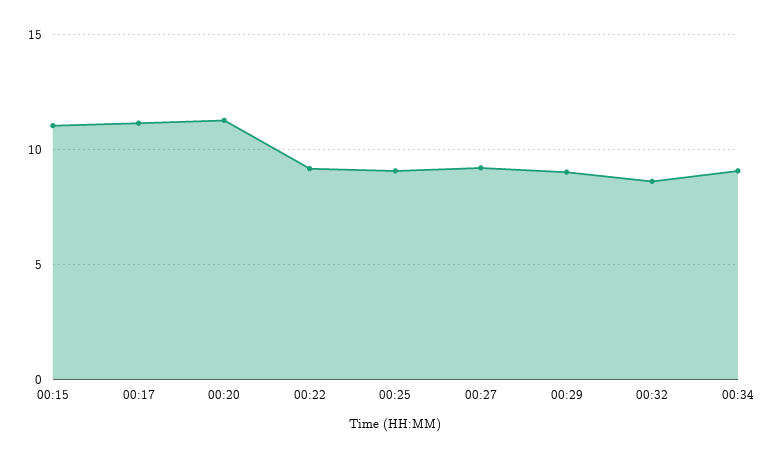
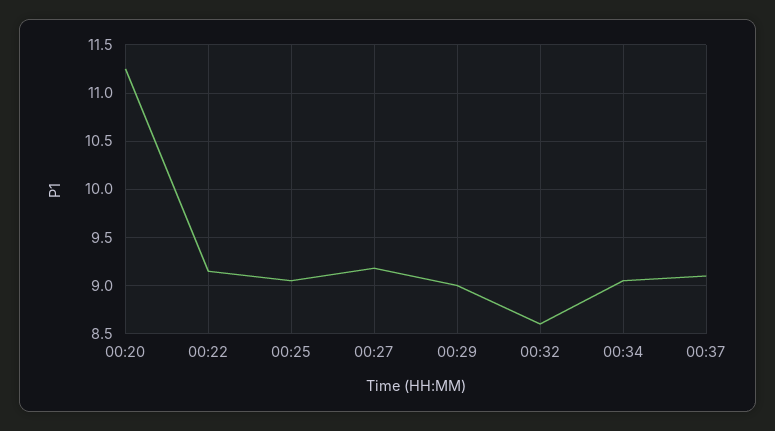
00:15: 11 -> none
00:17: 11 -> none
00:37: none -> 9.1

